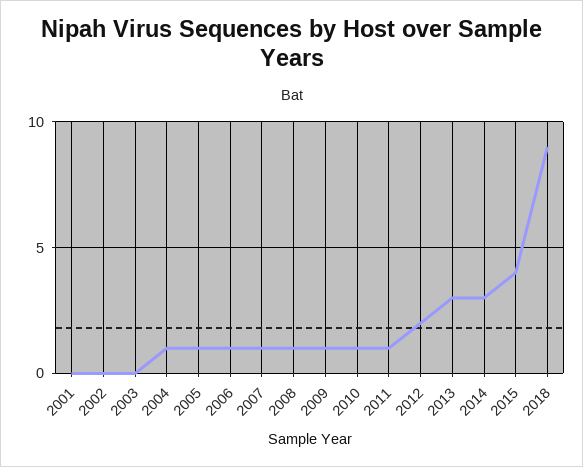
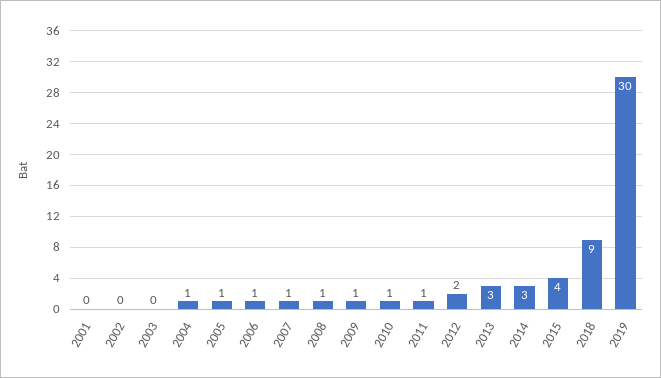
2019: none -> 30

